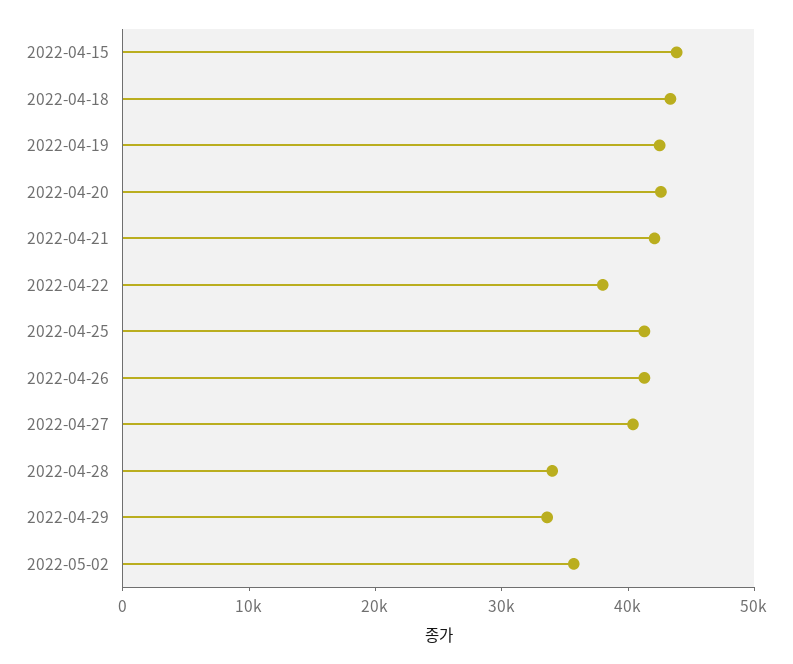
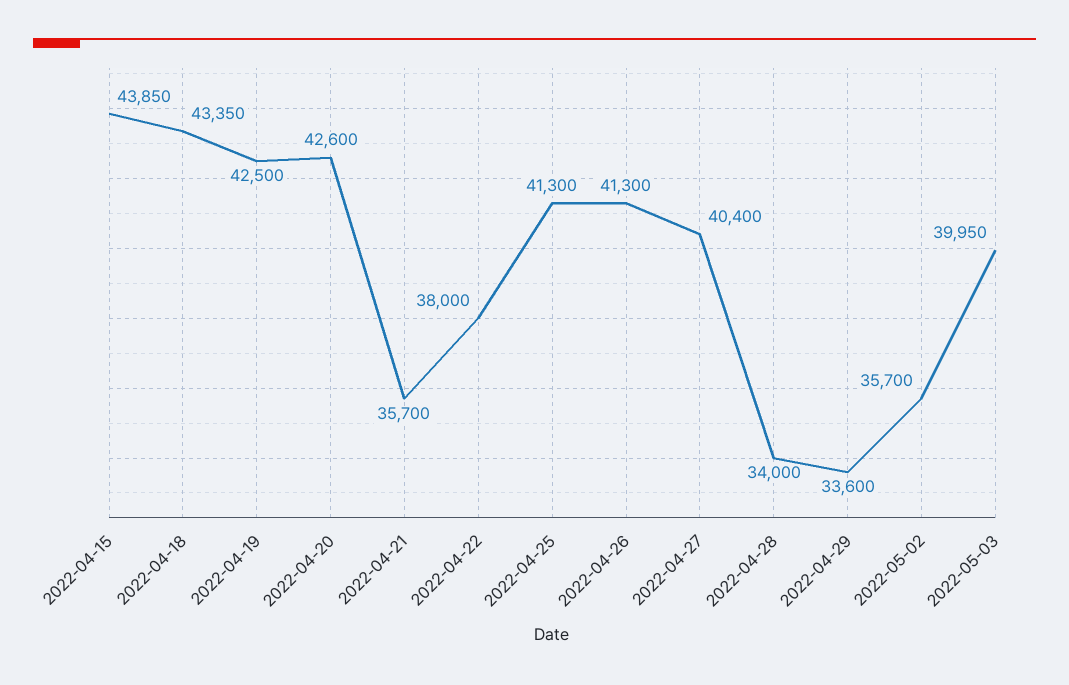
2022-04-21: 42000 -> 35700
2022-05-03: none -> 39950

